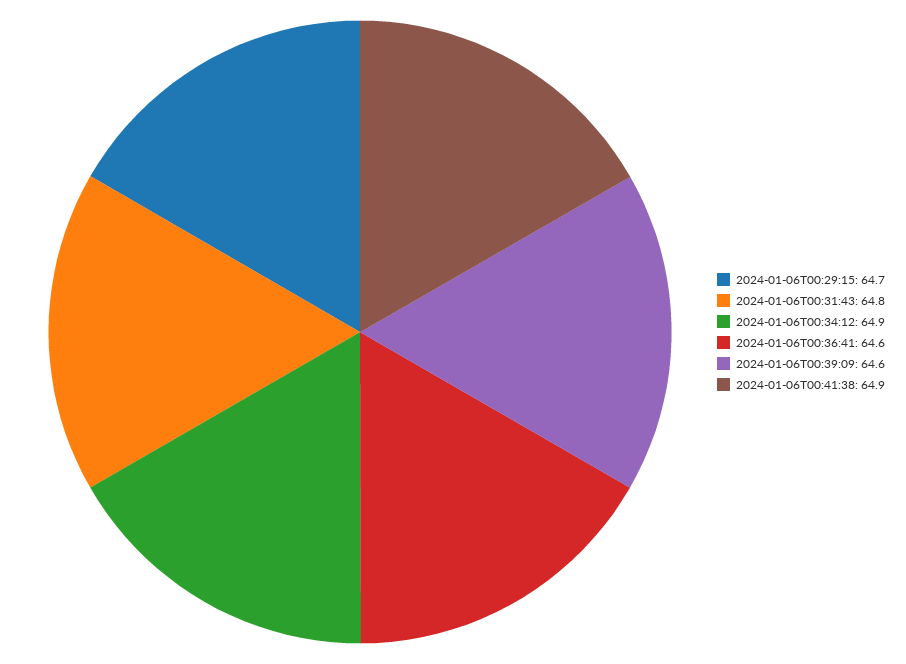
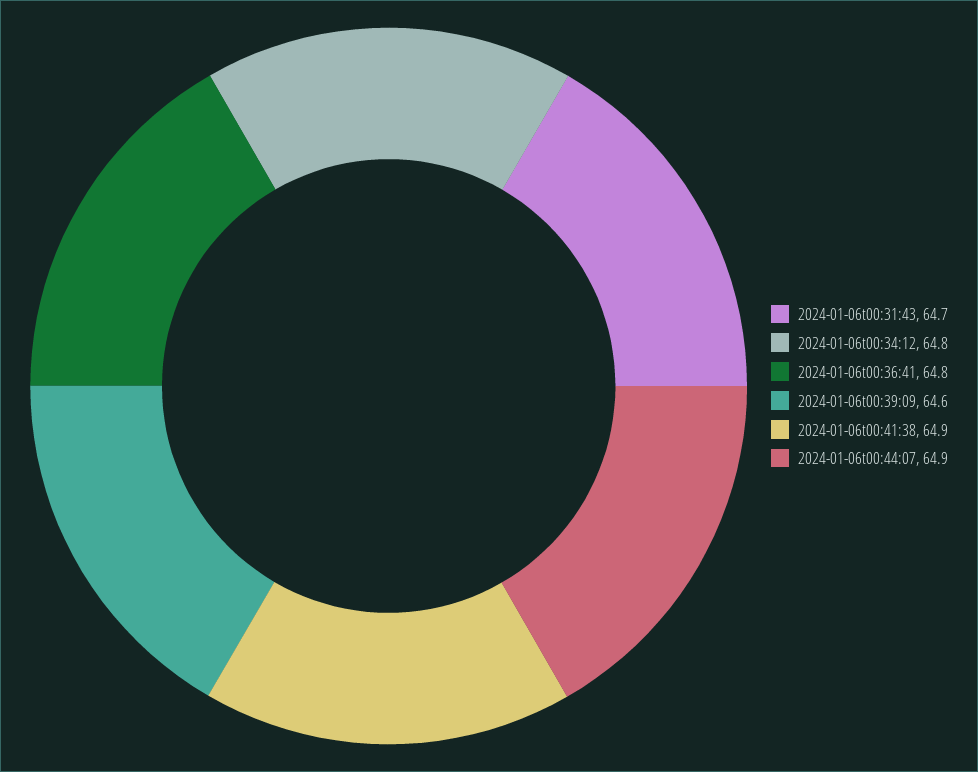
2024-01-06T00:29:15: 64.7 -> none
2024-01-06T00:31:43: 64.8 -> 64.7
2024-01-06T00:34:12: 64.9 -> 64.8
2024-01-06T00:36:41: 64.6 -> 64.8
2024-01-06t00:44:07: none -> 64.9

